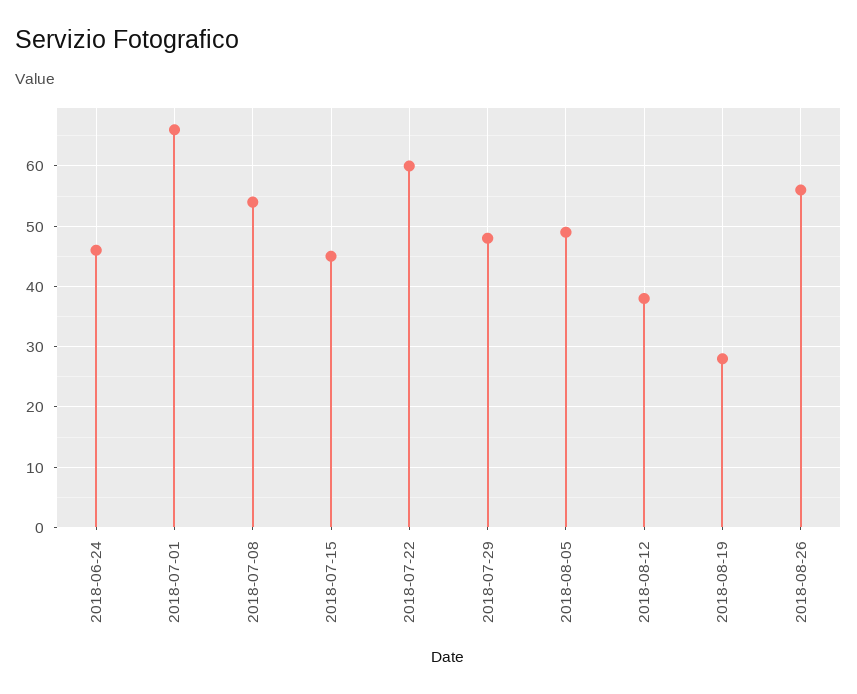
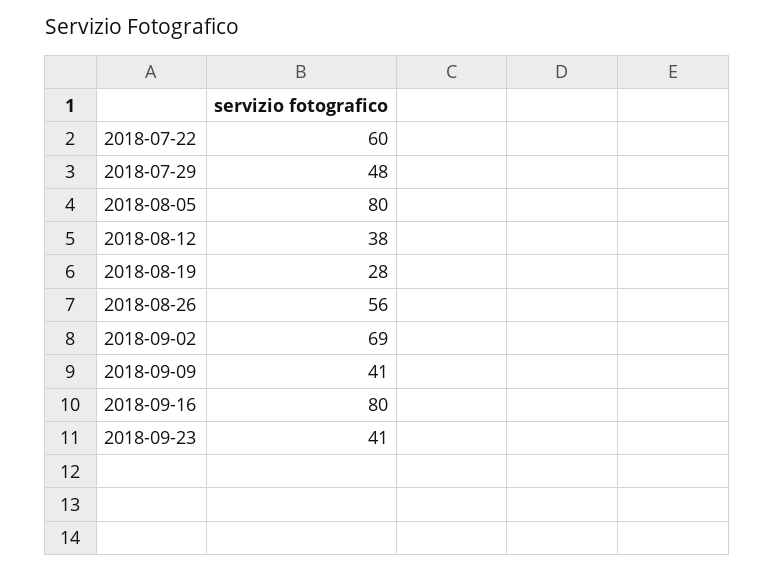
2018-06-24: 46 -> none
2018-07-01: 66 -> none
2018-07-08: 54 -> none
2018-07-15: 45 -> none
2018-08-05: 49 -> 80
2018-09-02: none -> 69
2018-09-09: none -> 41
2018-09-16: none -> 80
2018-09-23: none -> 41

